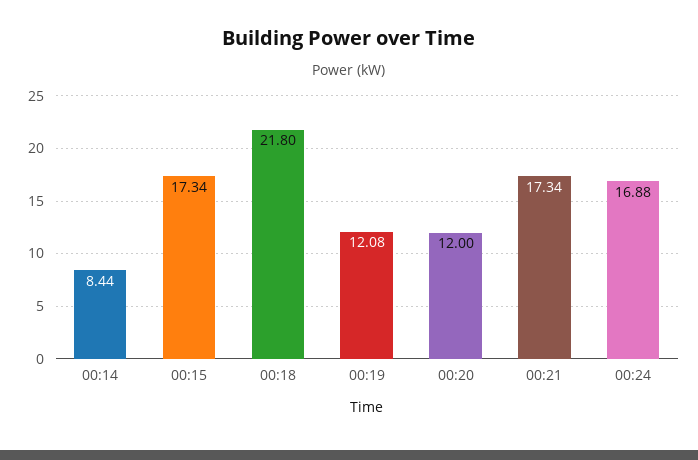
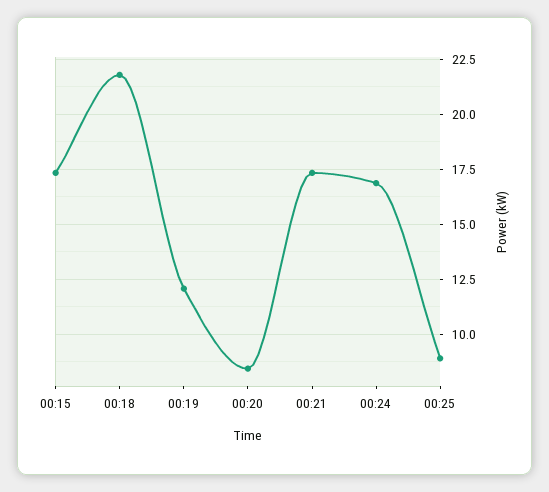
00:14: 8.44 -> none
00:20: 12 -> 8.5
00:25: none -> 9

